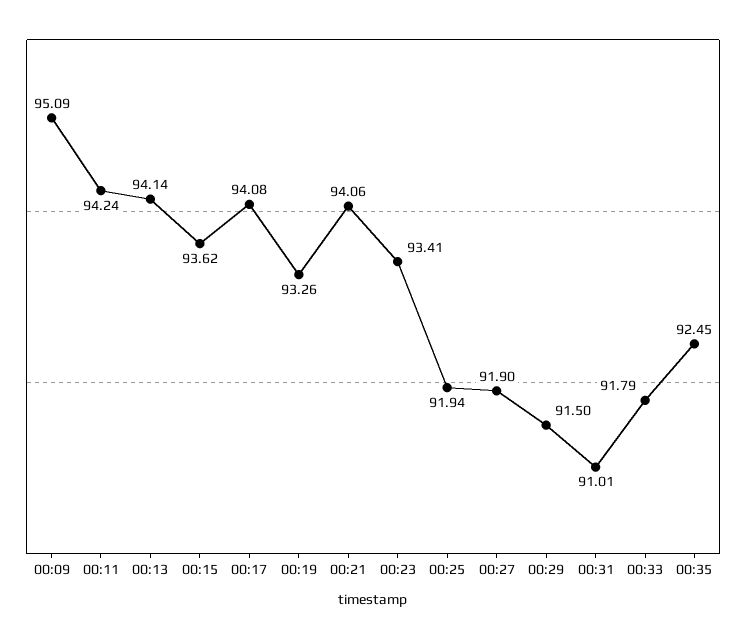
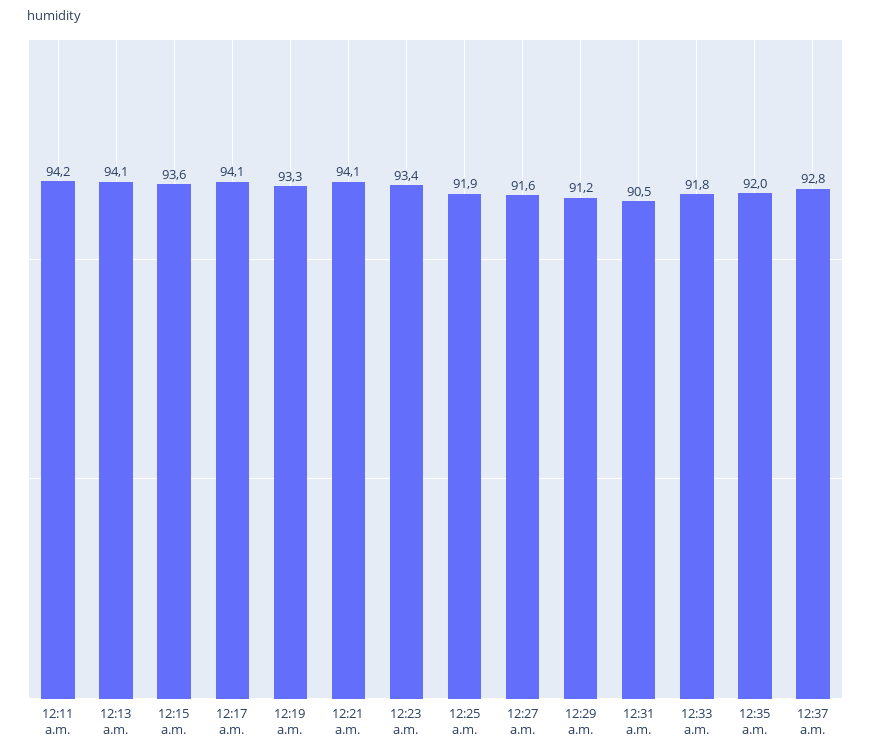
00:09: 95.09 -> none
00:27: 91.9 -> 91.6
00:29: 91.5 -> 91.2
00:31: 91.01 -> 90.5
00:35: 92.45 -> 92
12:37 a.m.: none -> 92.8

